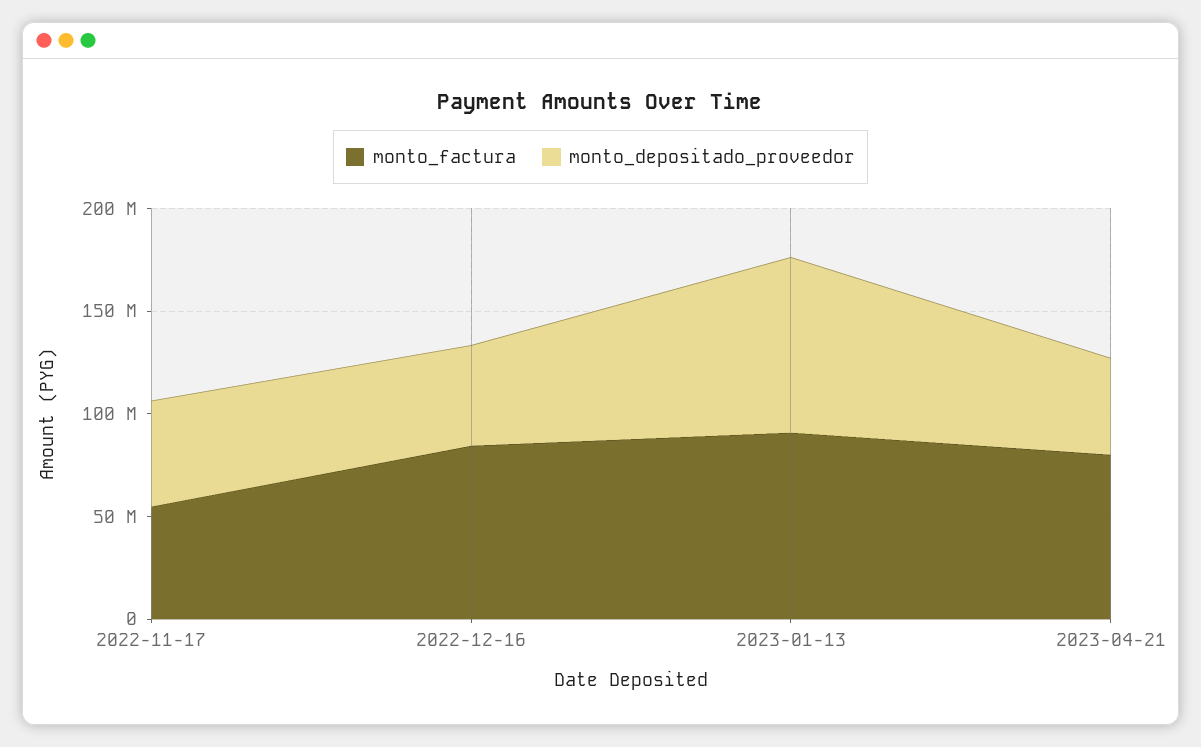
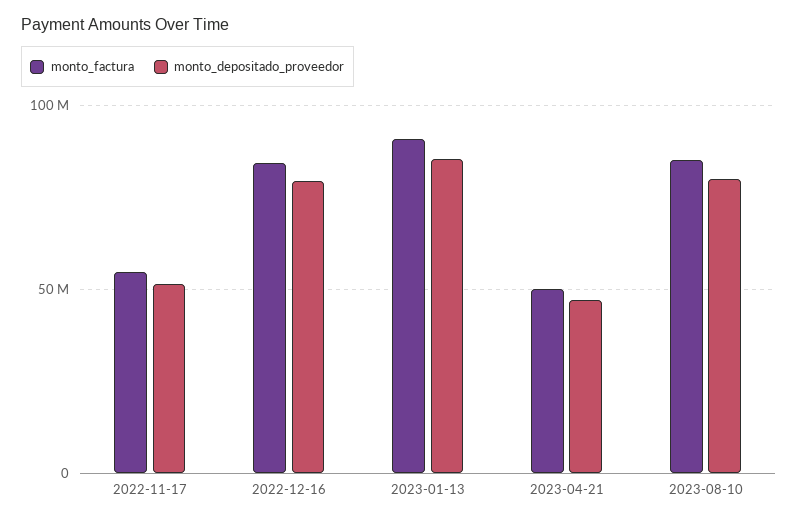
monto_depositado_proveedor, 2022-12-16: 50000000 -> 80000000
monto_factura, 2023-04-21: 80000000 -> 50000000
monto_factura, 2023-08-10: none -> 85000000
monto_depositado_proveedor, 2023-08-10: none -> 80000000

